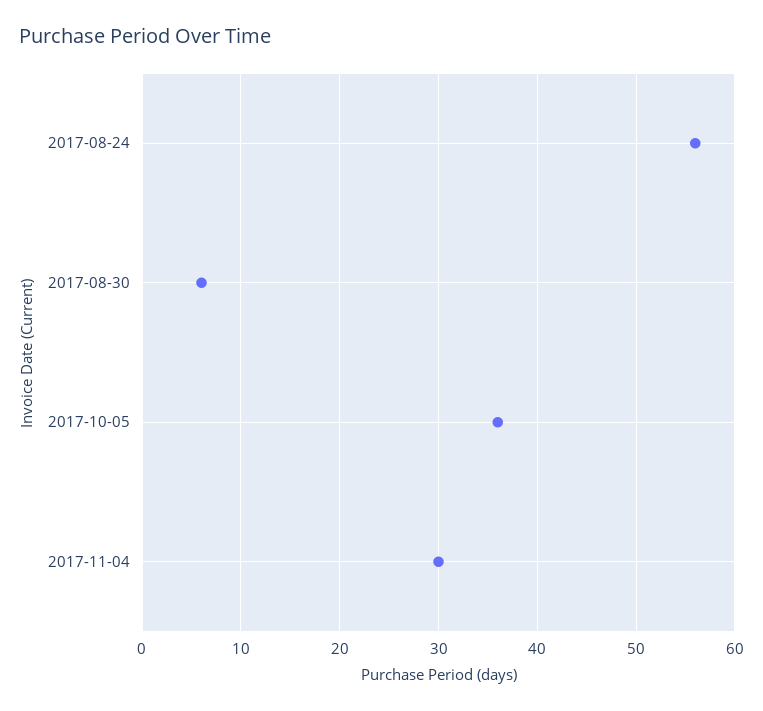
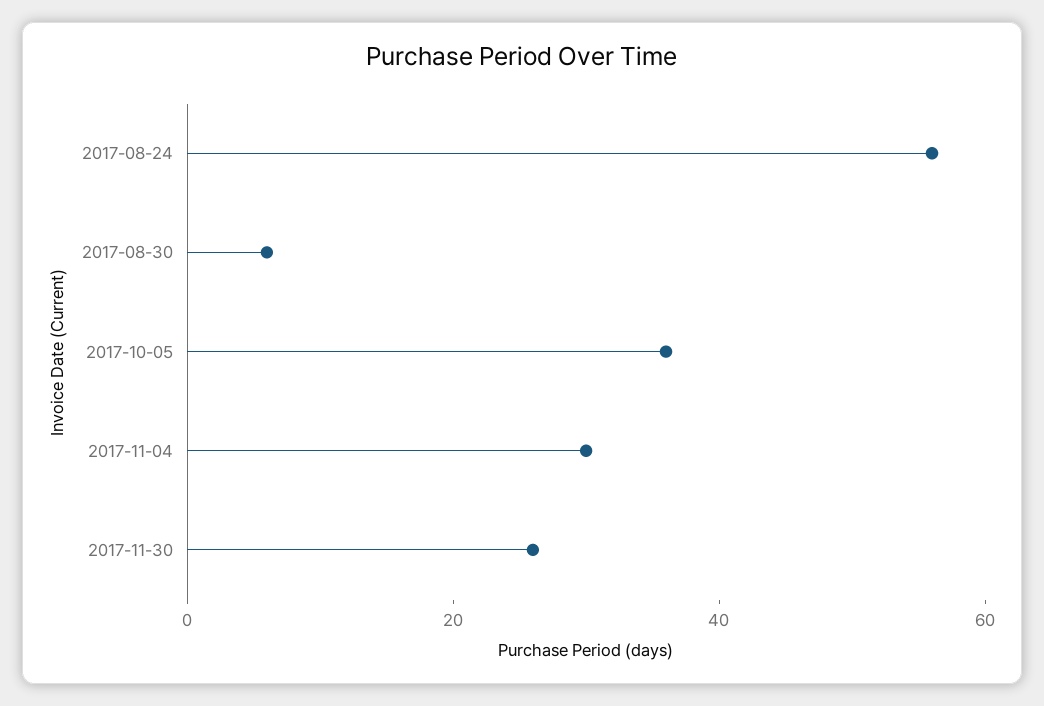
2017-11-30: none -> 25

